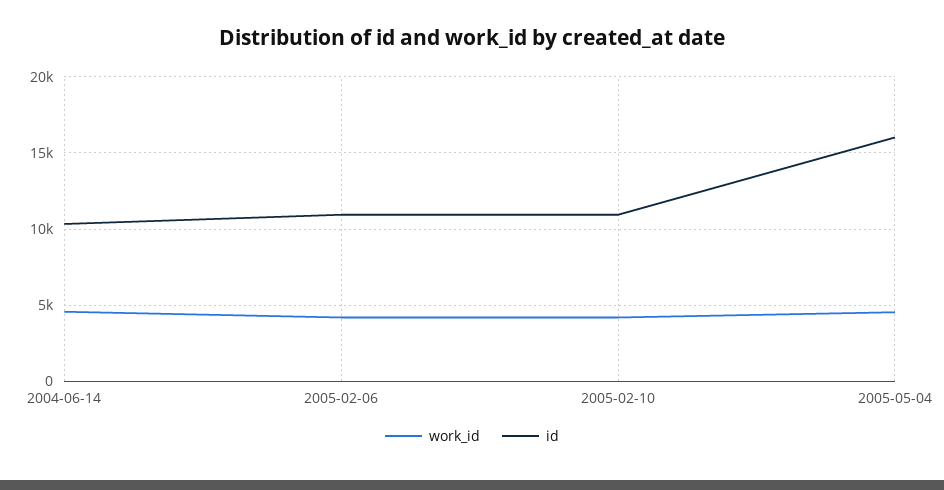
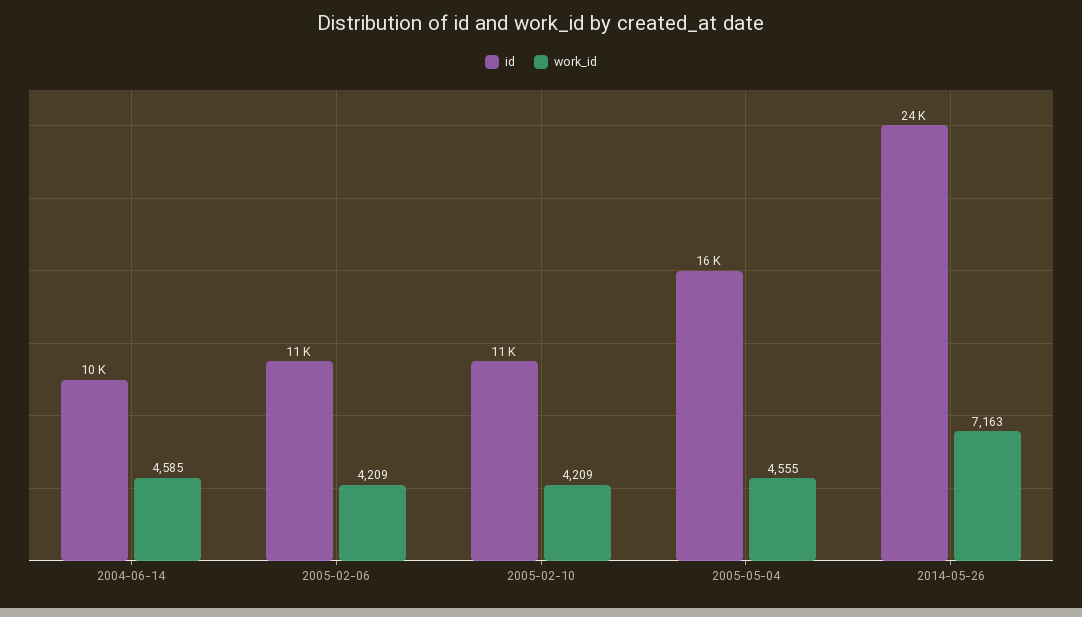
id, 2014-05-26: none -> 24000
work_id, 2014-05-26: none -> 7163

